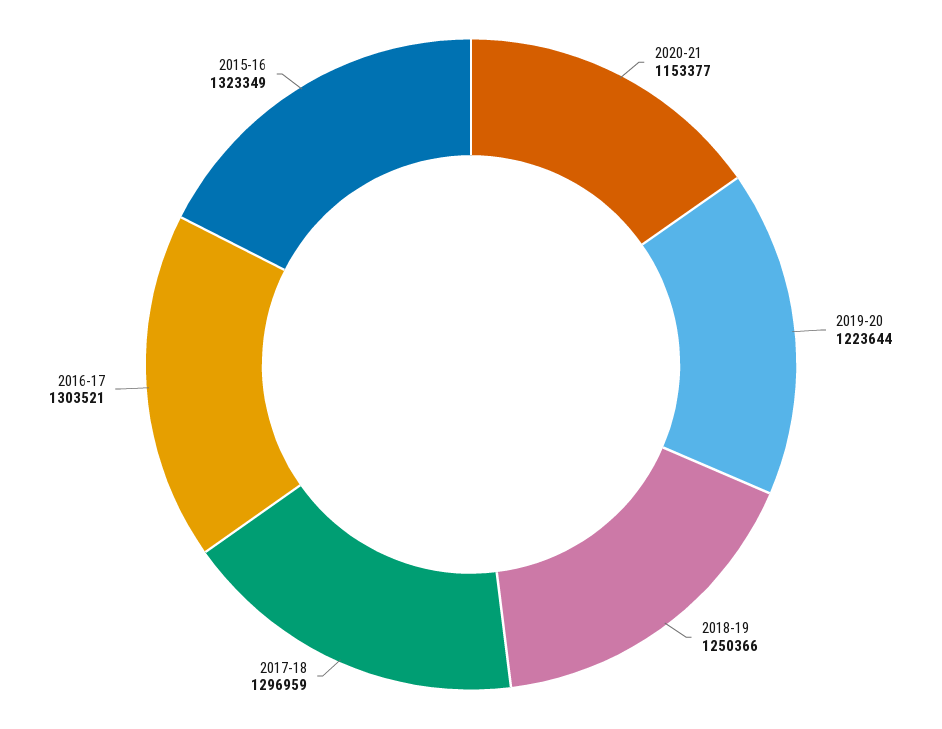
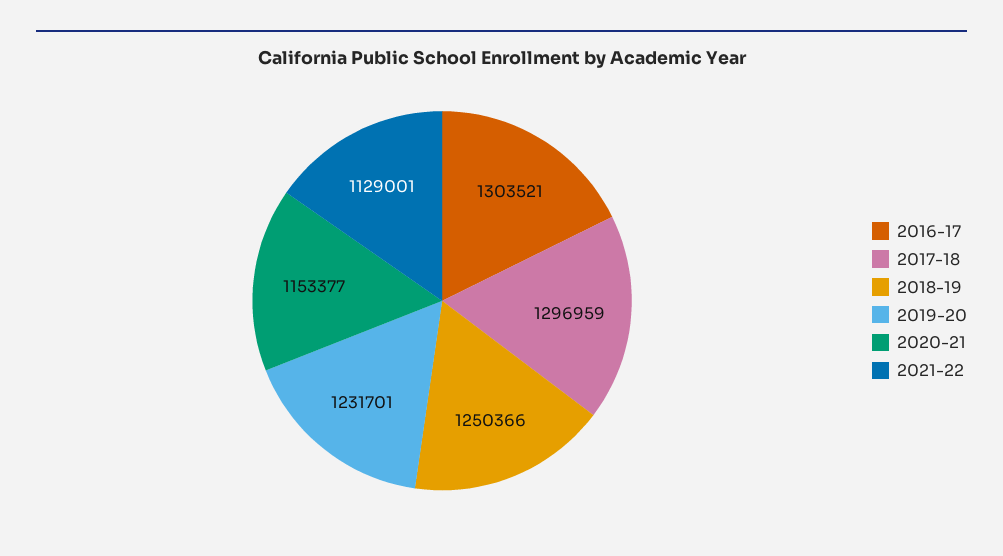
2019-20: 1223644 -> 1231701
2015-16: 1323349 -> none
2021-22: none -> 1129001

